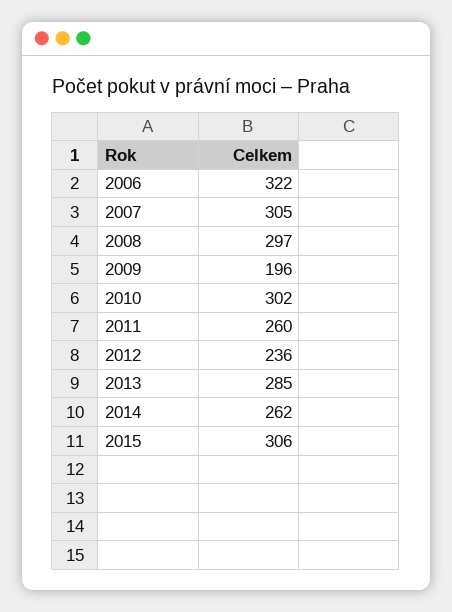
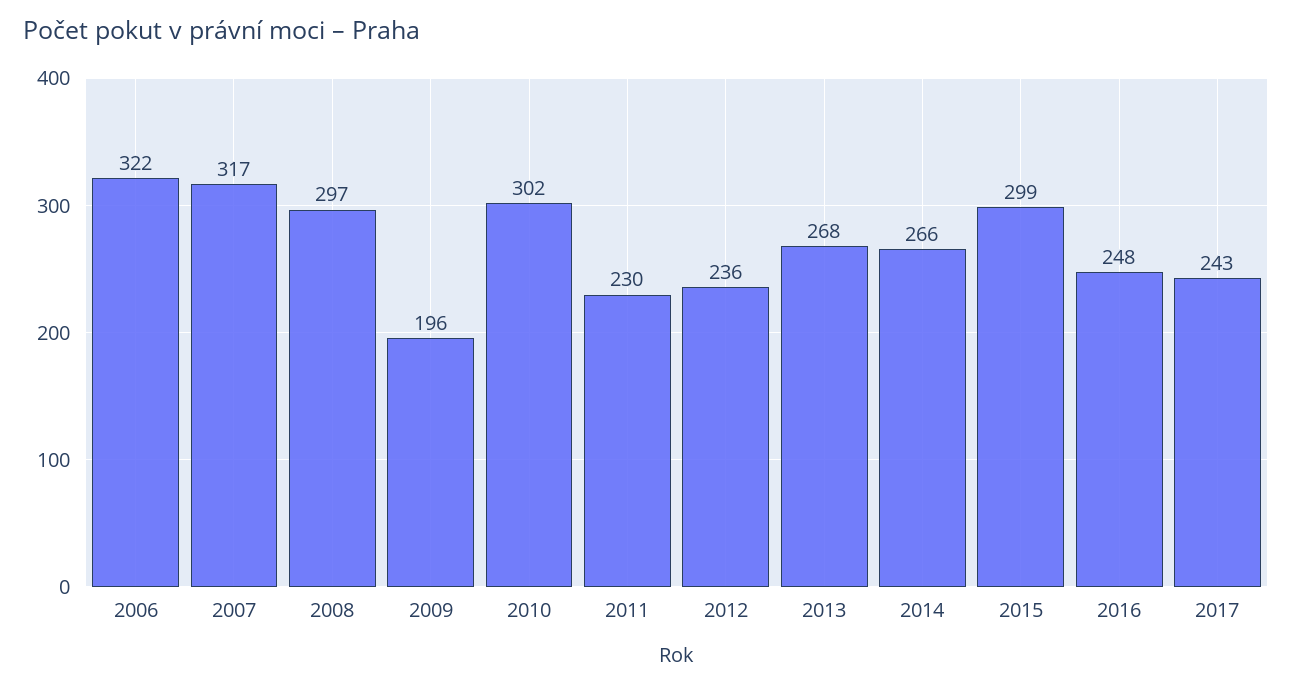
2007: 305 -> 317
2011: 260 -> 230
2013: 285 -> 268
2014: 262 -> 266
2015: 306 -> 299
2016: none -> 248
2017: none -> 243

